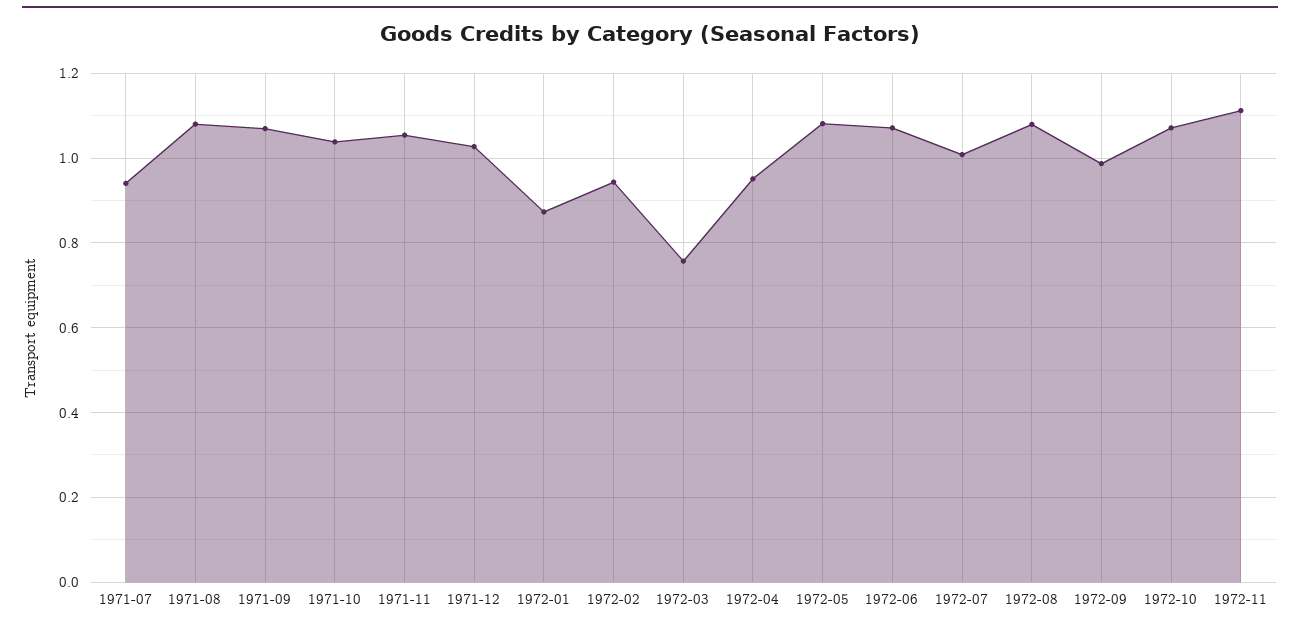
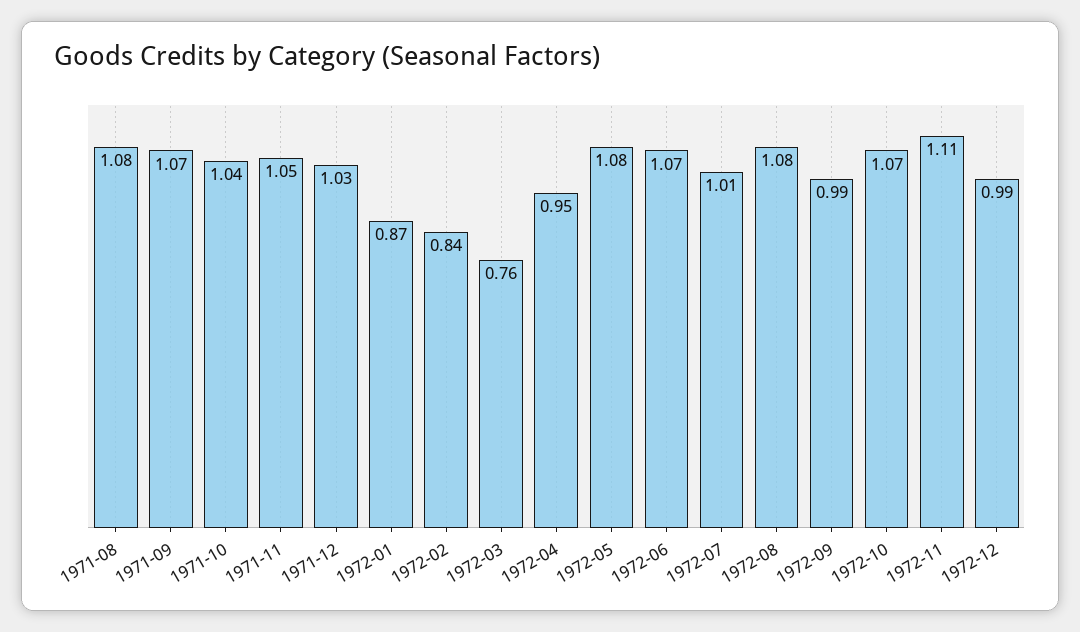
1971-07: 0.94 -> none
1972-02: 0.94 -> 0.84
1972-12: none -> 0.99

